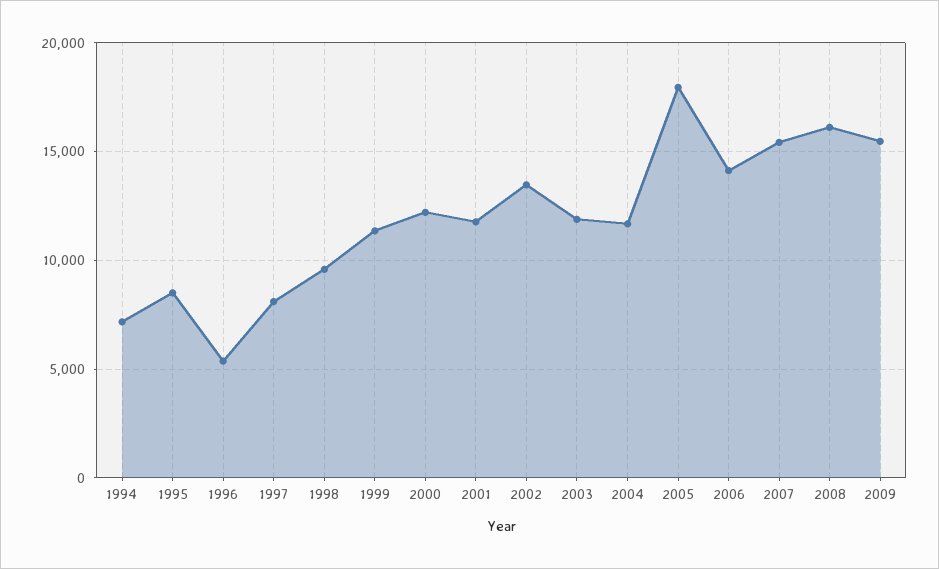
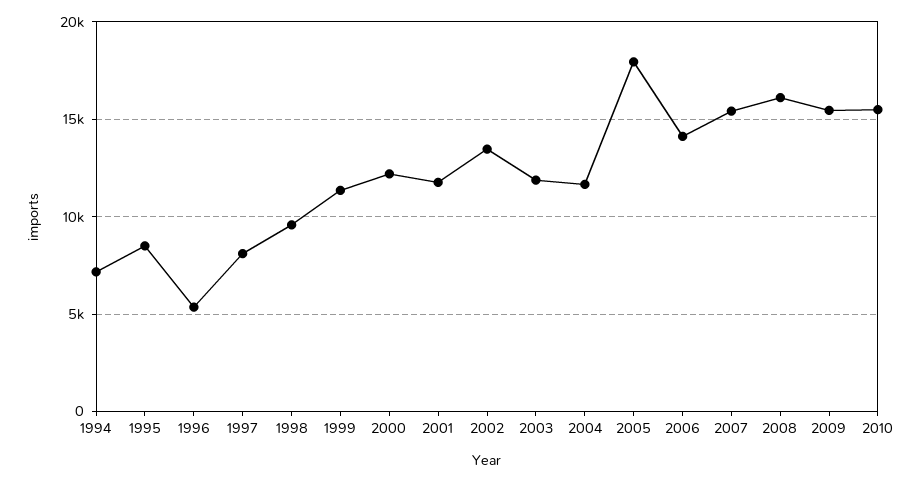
2010: none -> 15500

